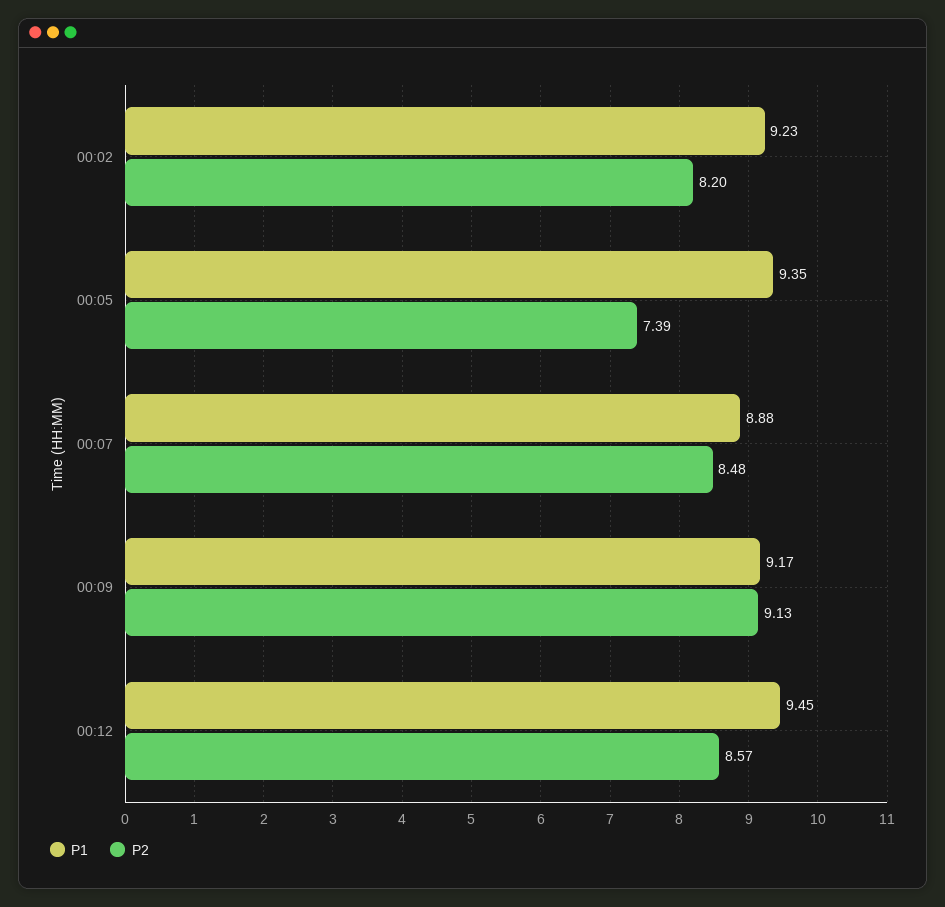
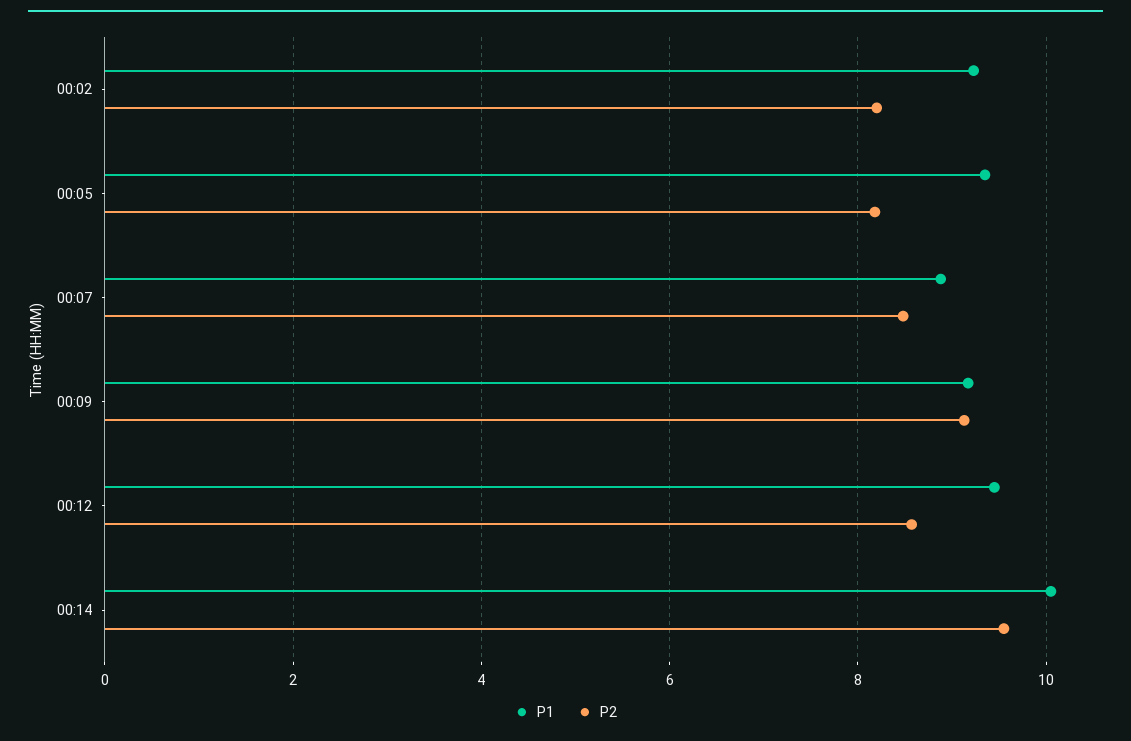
P2, 00:05: 7.39 -> 8.2
P1, 00:14: none -> 10
P2, 00:14: none -> 9.6

